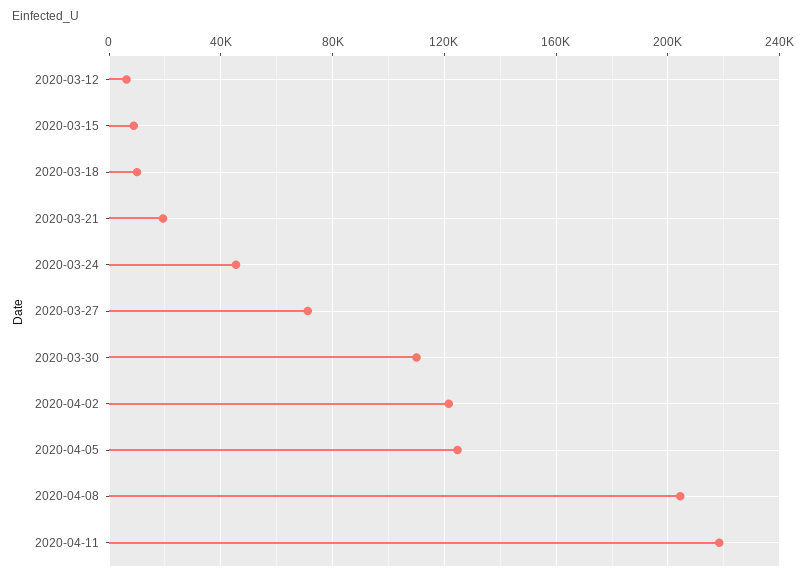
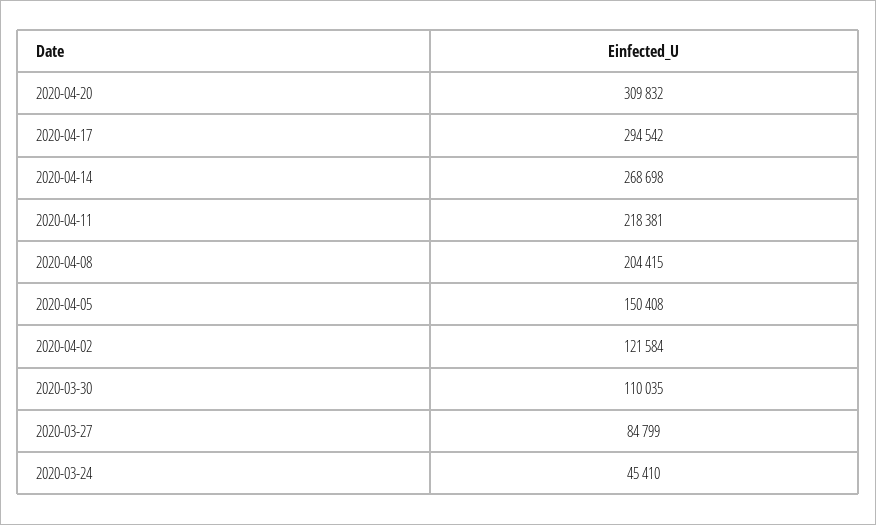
2020-03-12: 5000 -> none
2020-03-15: 10000 -> none
2020-03-18: 10000 -> none
2020-03-21: 20000 -> none
2020-03-27: 70000 -> 84799
2020-04-05: 125000 -> 150408
2020-04-20: none -> 309832
2020-04-17: none -> 294542
2020-04-14: none -> 268698

